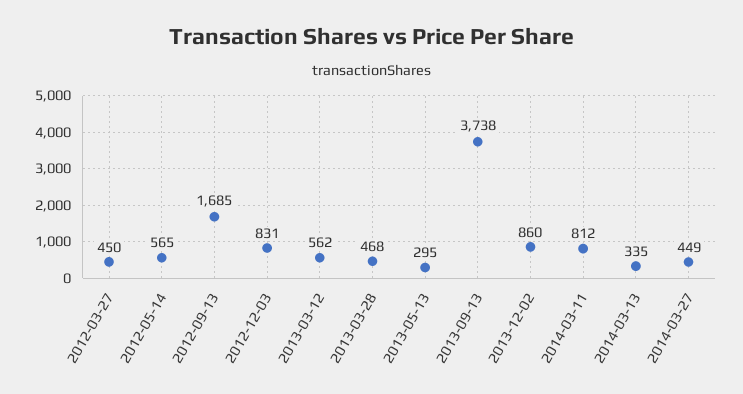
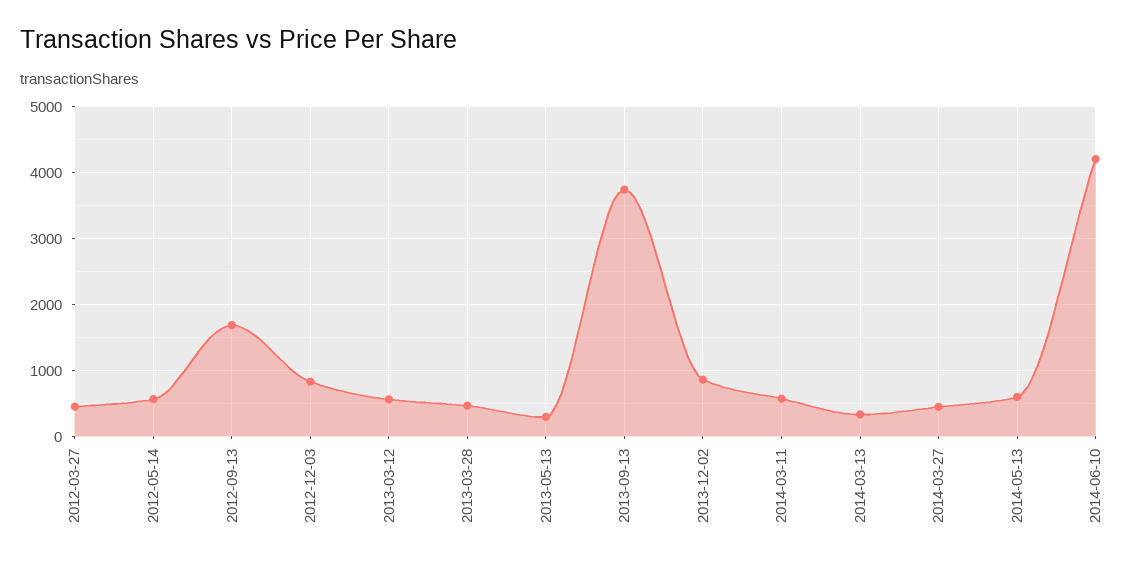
2014-03-11: 812 -> 600
2014-05-13: none -> 600
2014-06-10: none -> 4200

